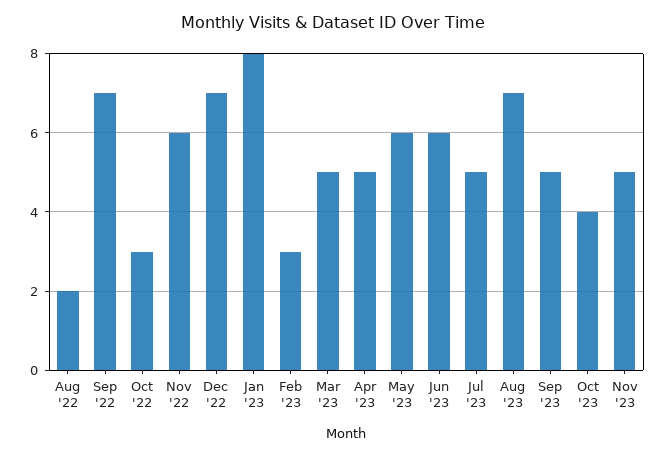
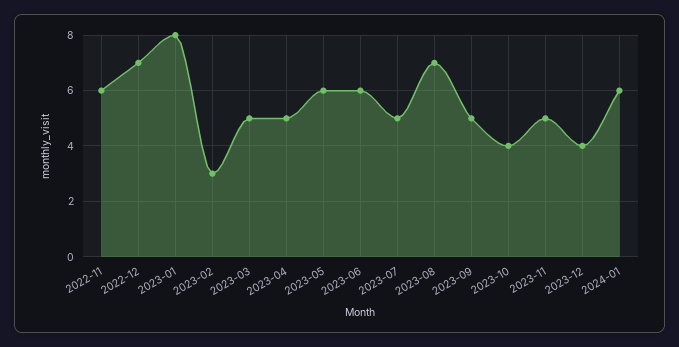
Aug '22: 2 -> none
Sep '22: 7 -> none
Oct '22: 3 -> none
2023-12: none -> 4
2024-01: none -> 6

